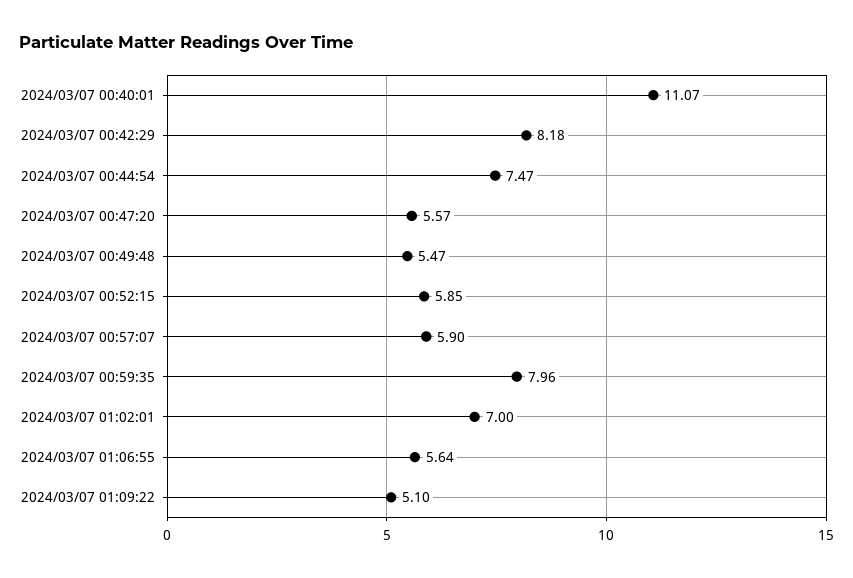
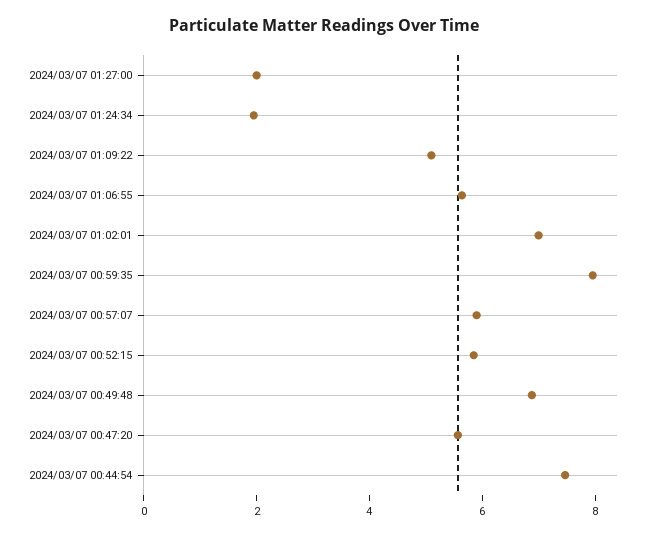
2024/03/07 00:40:01: 11.07 -> none
2024/03/07 00:42:29: 8.18 -> none
2024/03/07 00:49:48: 5.47 -> 7
2024/03/07 01:27:00: none -> 2
2024/03/07 01:24:34: none -> 2

